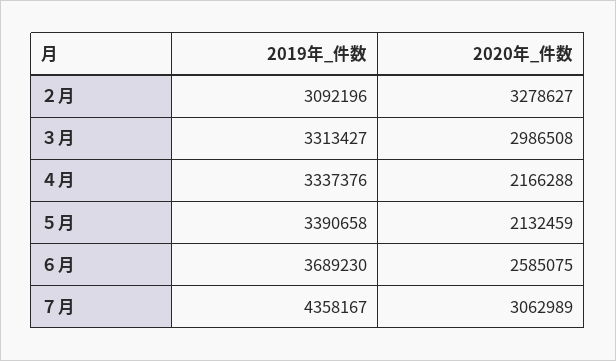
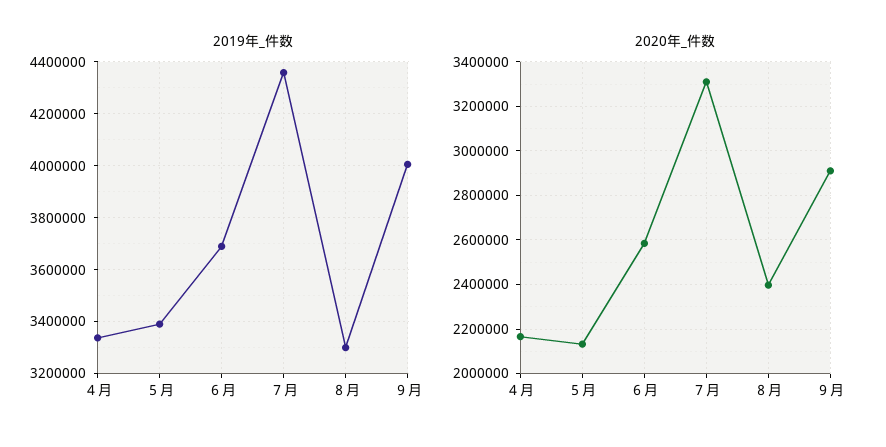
2019年_件数, ２月: 3092196 -> none
2020年_件数, ２月: 3278627 -> none
2019年_件数, ３月: 3313427 -> none
2020年_件数, ３月: 2986508 -> none
2020年_件数, ７月: 3062989 -> 3300000
2019年_件数, ８月: none -> 3300000
2019年_件数, ９月: none -> 4000000
2020年_件数, ８月: none -> 2400000
2020年_件数, ９月: none -> 2900000

